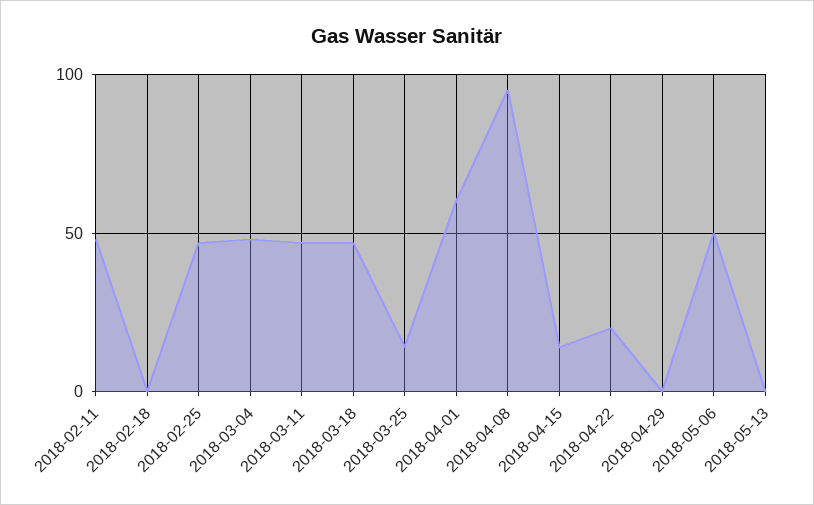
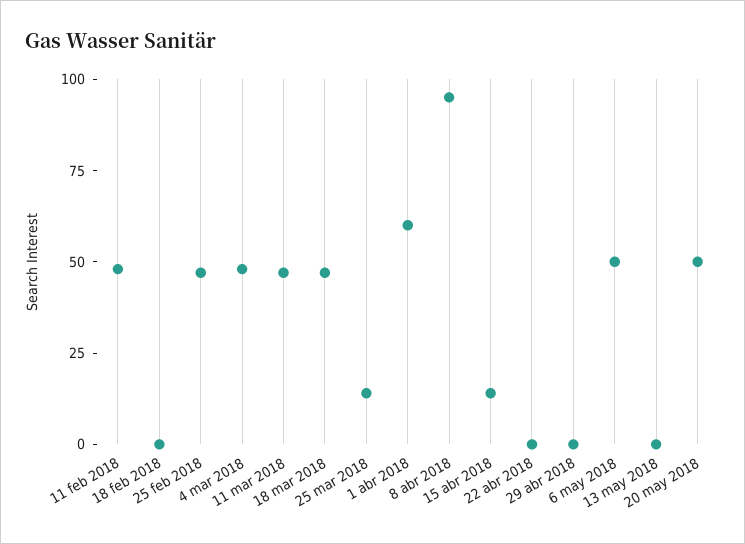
2018-04-22: 20 -> 0
20 may 2018: none -> 50

